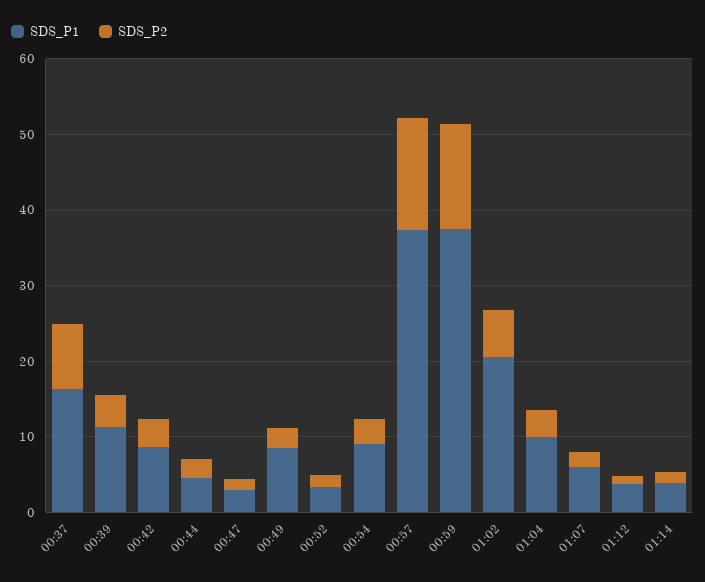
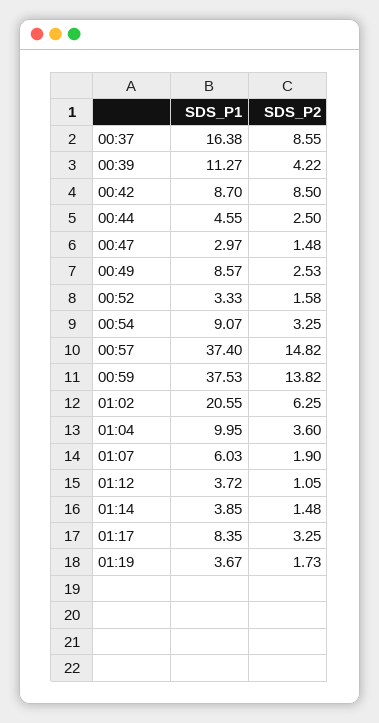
SDS_P2, 00:42: 4 -> 8.5
SDS_P1, 01:17: none -> 8.35
SDS_P2, 01:17: none -> 3.25
SDS_P1, 01:19: none -> 3.67
SDS_P2, 01:19: none -> 1.73

